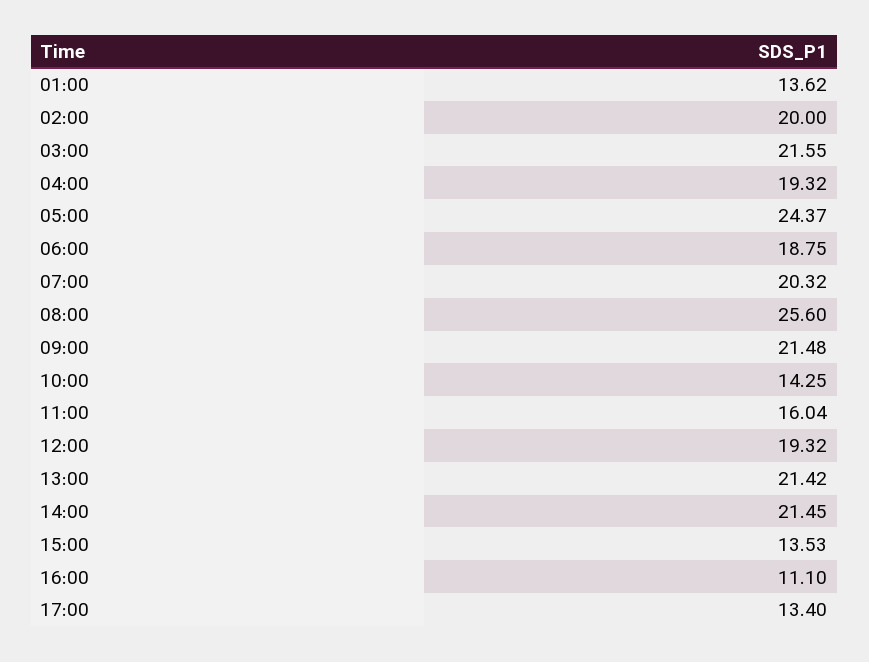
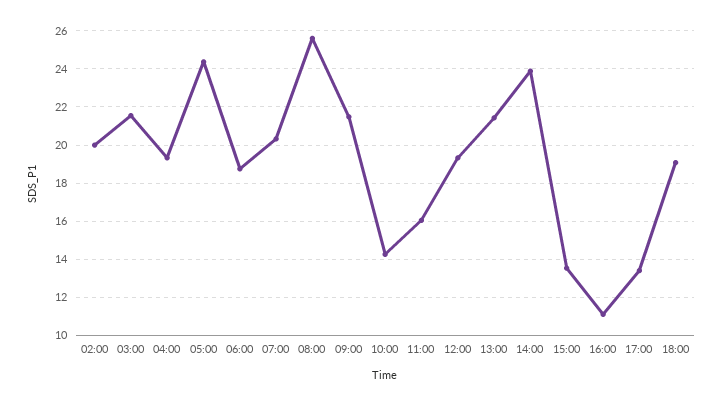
01:00: 13.62 -> none
14:00: 21.45 -> 24
18:00: none -> 19

